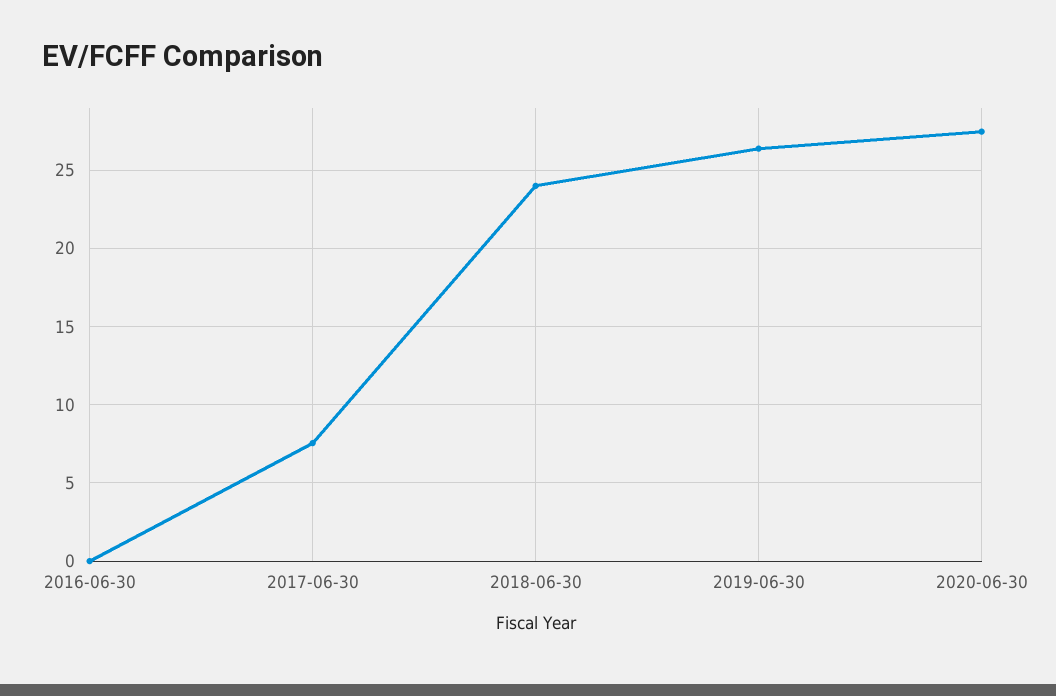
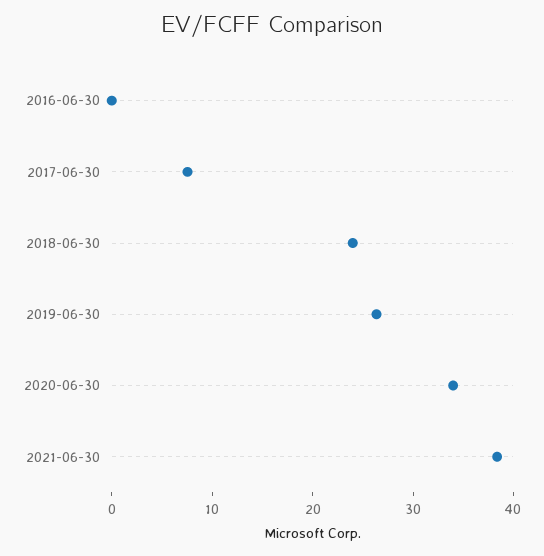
2020-06-30: 27.5 -> 34
2021-06-30: none -> 38

